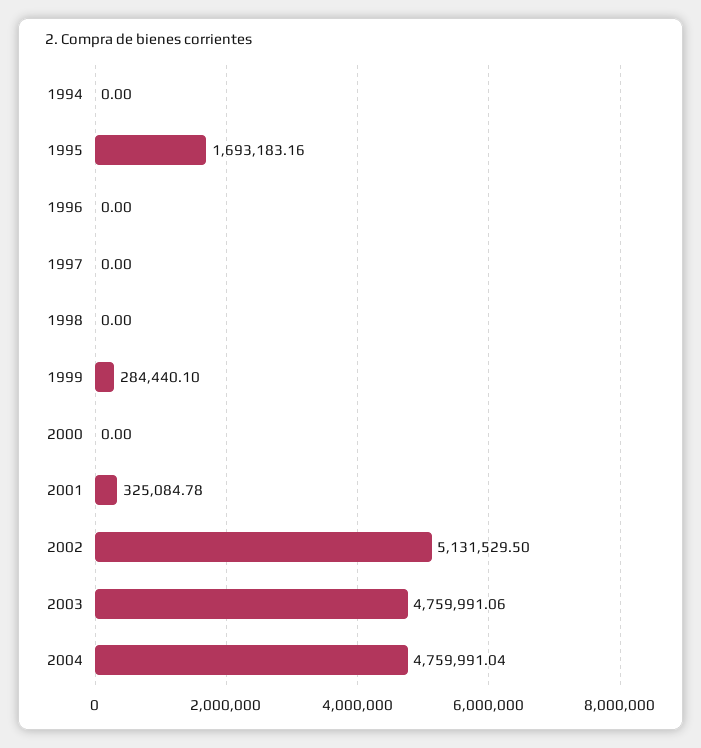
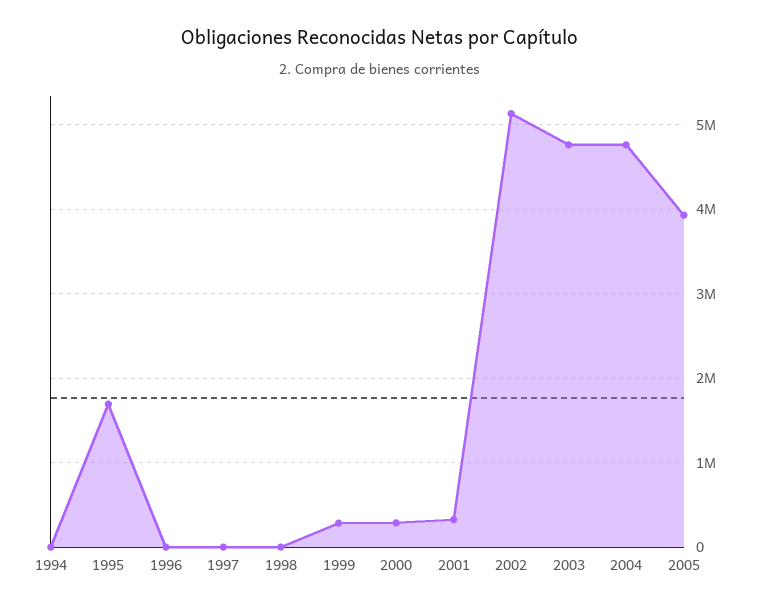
2000: 0 -> 300000
2005: none -> 3900000

